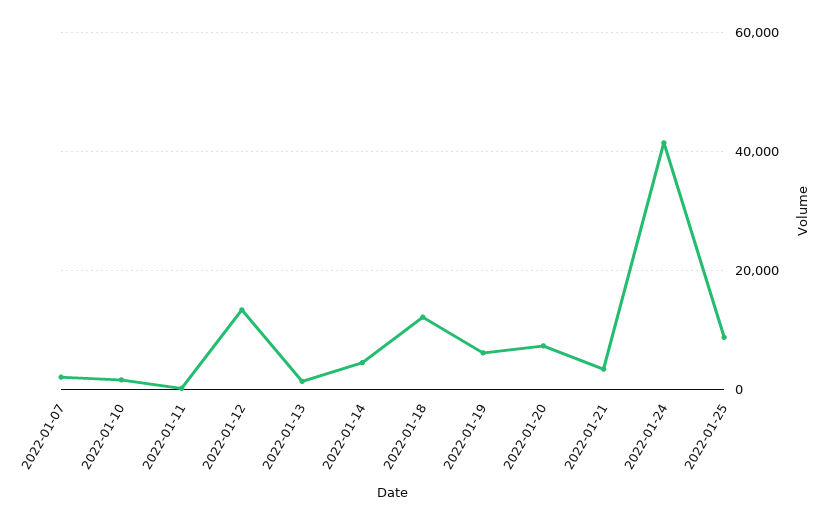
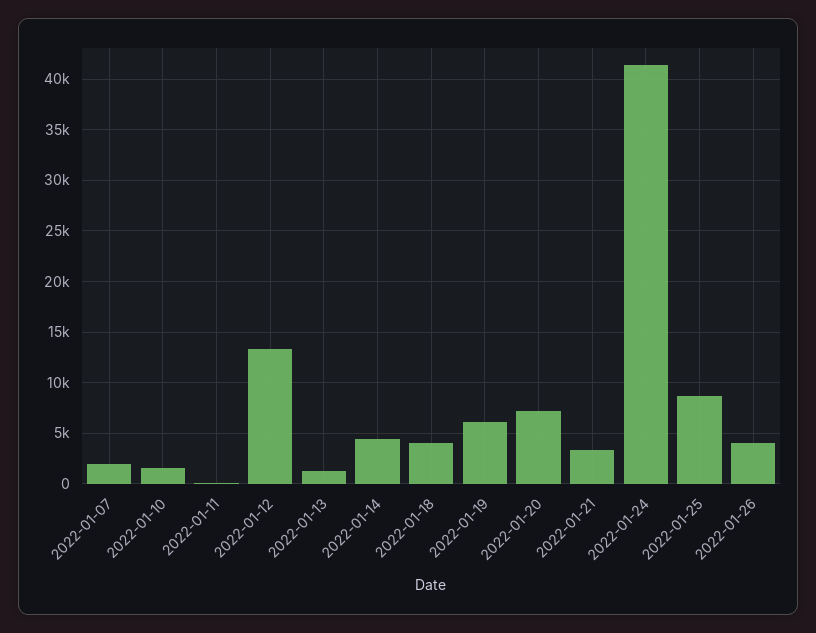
2022-01-18: 12000 -> 4000
2022-01-26: none -> 4000

